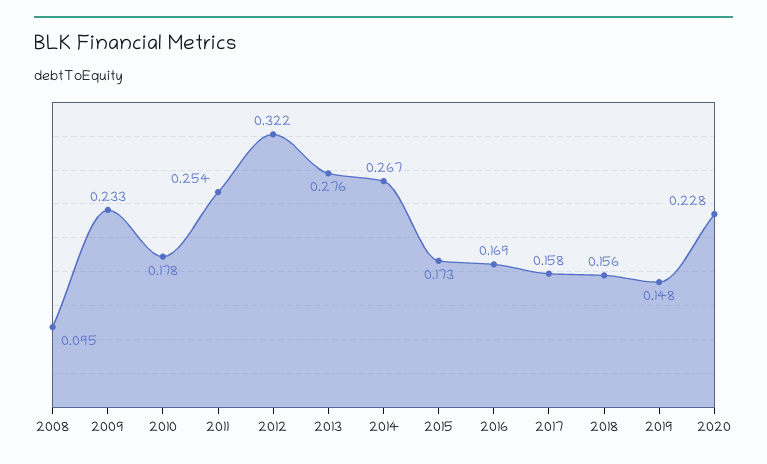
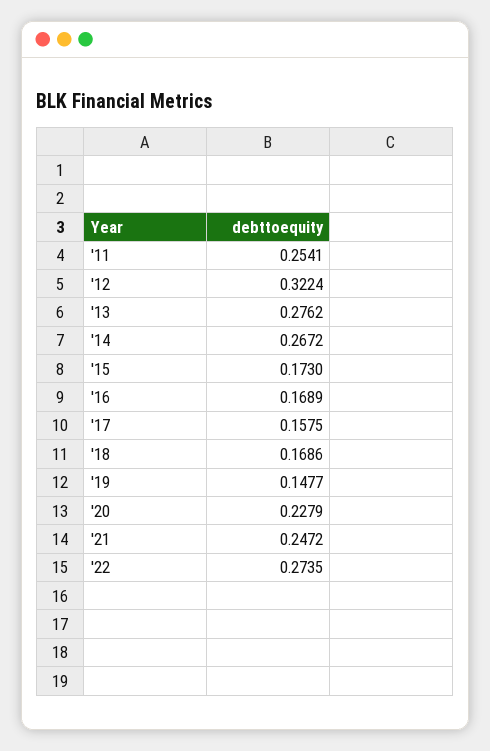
2008: 0.095 -> none
2009: 0.233 -> none
2010: 0.178 -> none
2018: 0.156 -> 0.1686
'21: none -> 0.2472
'22: none -> 0.2735

